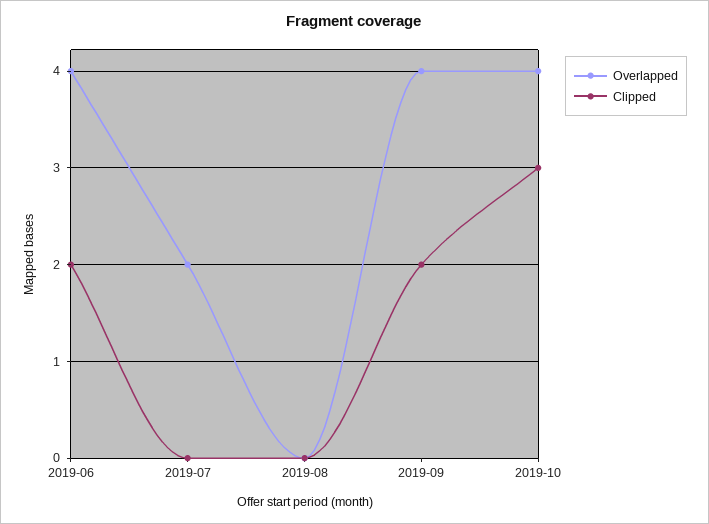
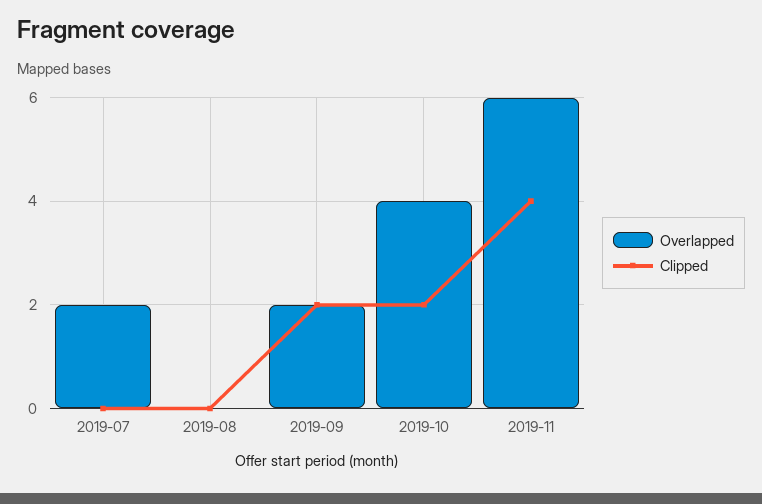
Overlapped, 2019-06: 4 -> none
Clipped, 2019-06: 2 -> none
Overlapped, 2019-09: 4 -> 2
Clipped, 2019-10: 3 -> 2
Overlapped, 2019-11: none -> 6
Clipped, 2019-11: none -> 4

